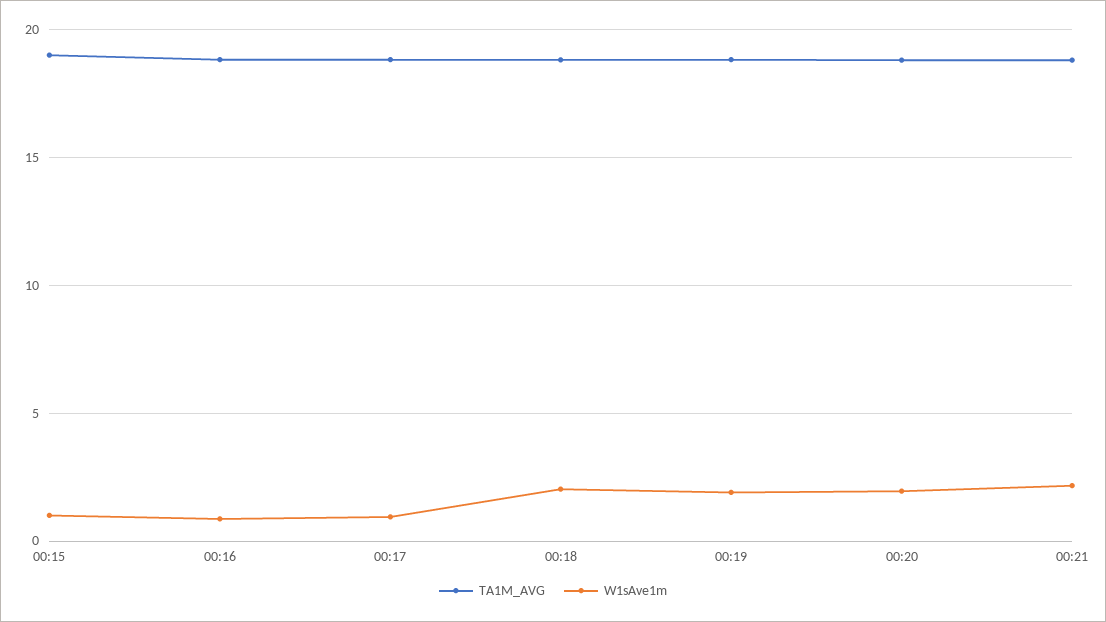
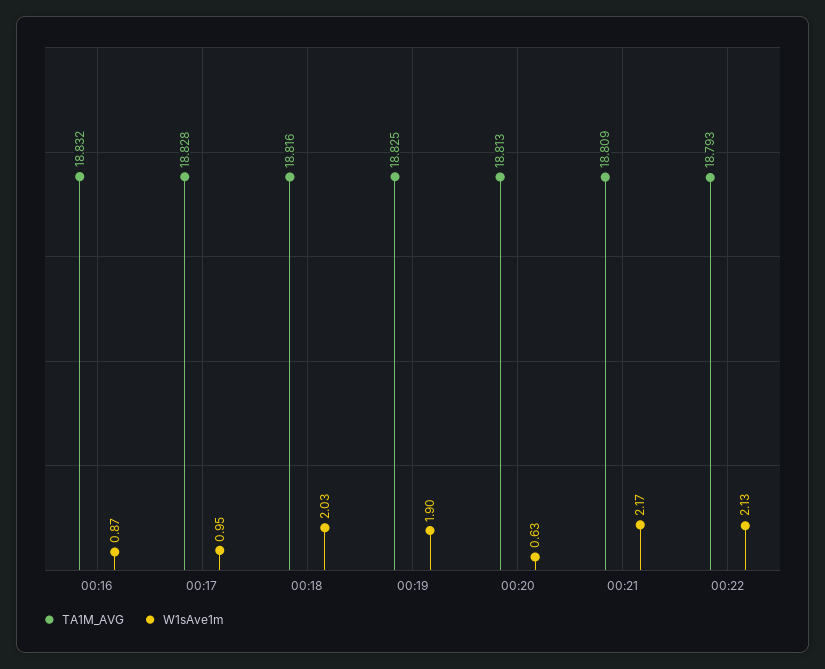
TA1M_AVG, 00:15: 19 -> none
W1sAve1m, 00:15: 1 -> none
W1sAve1m, 00:20: 2 -> 0.63
TA1M_AVG, 00:22: none -> 18.793
W1sAve1m, 00:22: none -> 2.13

